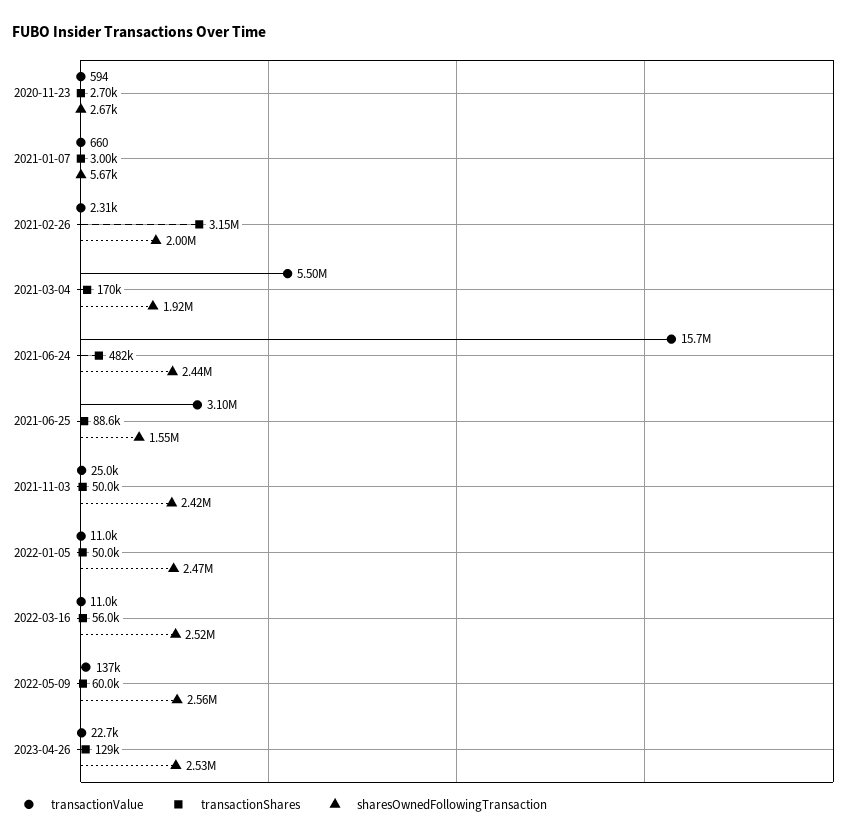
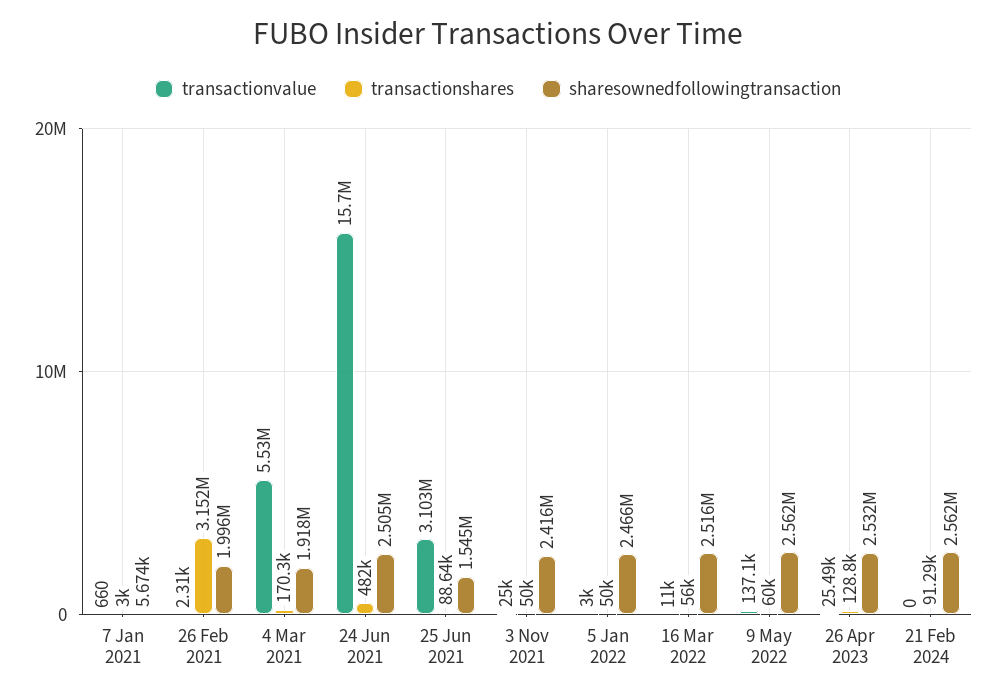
transactionValue, 2020-11-23: 594 -> none
transactionShares, 2020-11-23: 2700 -> none
sharesOwnedFollowingTransaction, 2020-11-23: 2670 -> none
transactionValue, 2021-03-04: 5500000 -> 5530000
sharesOwnedFollowingTransaction, 2021-06-24: 2440000 -> 2505000
transactionValue, 2022-01-05: 11000 -> 3000
transactionValue, 2023-04-26: 22700 -> 25490
transactionValue, 21 Feb 2024: none -> 0
transactionShares, 21 Feb 2024: none -> 91290
sharesOwnedFollowingTransaction, 21 Feb 2024: none -> 2562000

